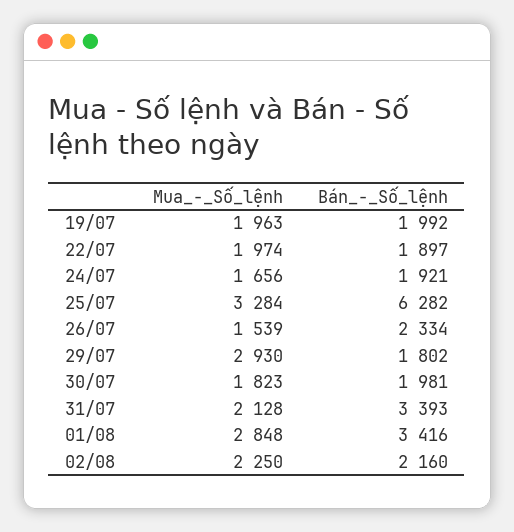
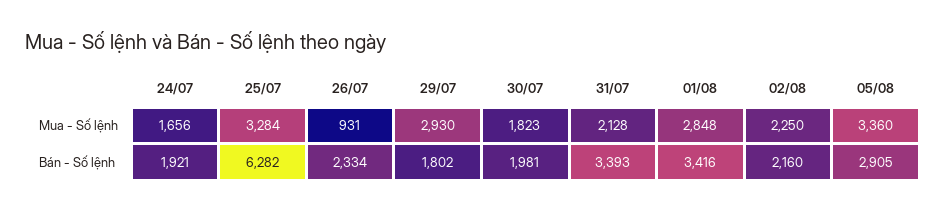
Mua_-_Số_lệnh, 19/07: 1963 -> none
Bán_-_Số_lệnh, 19/07: 1992 -> none
Mua_-_Số_lệnh, 22/07: 1974 -> none
Bán_-_Số_lệnh, 22/07: 1897 -> none
Mua_-_Số_lệnh, 26/07: 1539 -> 931
Mua_-_Số_lệnh, 05/08: none -> 3360
Bán_-_Số_lệnh, 05/08: none -> 2905

